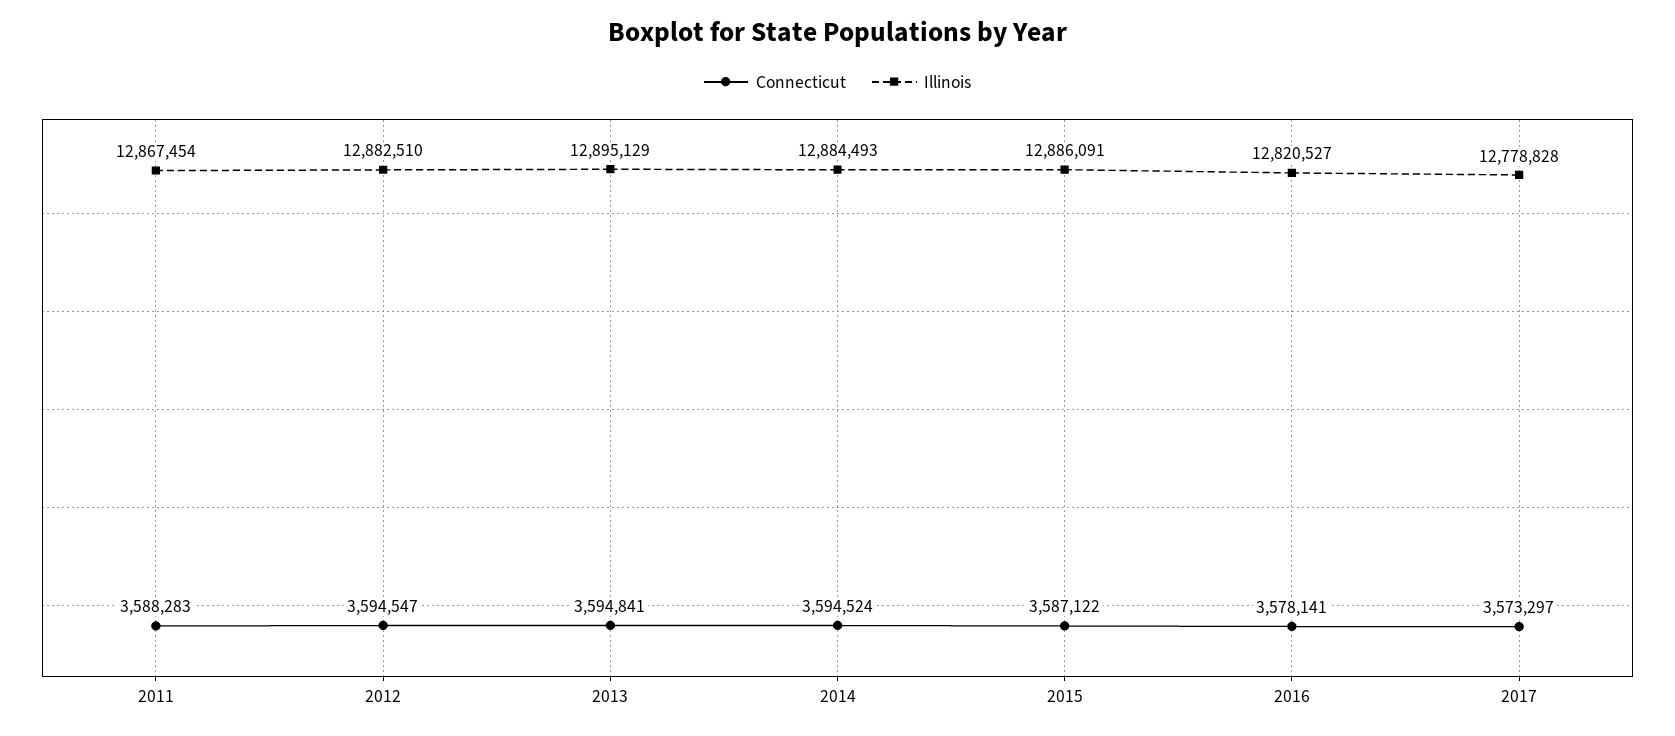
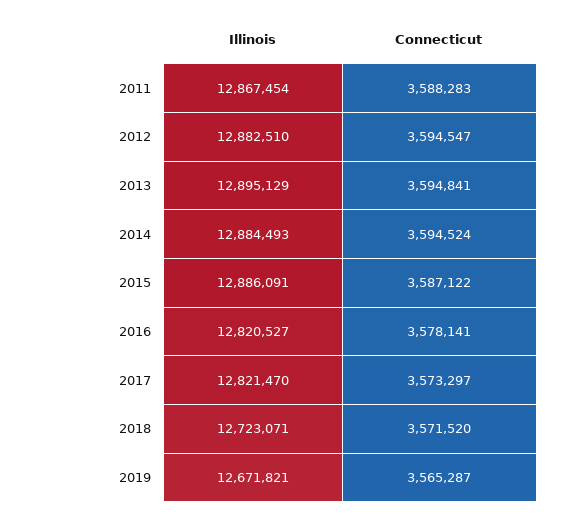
Illinois, 2017: 12778828 -> 12821470
Illinois, 2018: none -> 12723071
Connecticut, 2018: none -> 3571520
Illinois, 2019: none -> 12671821
Connecticut, 2019: none -> 3565287

